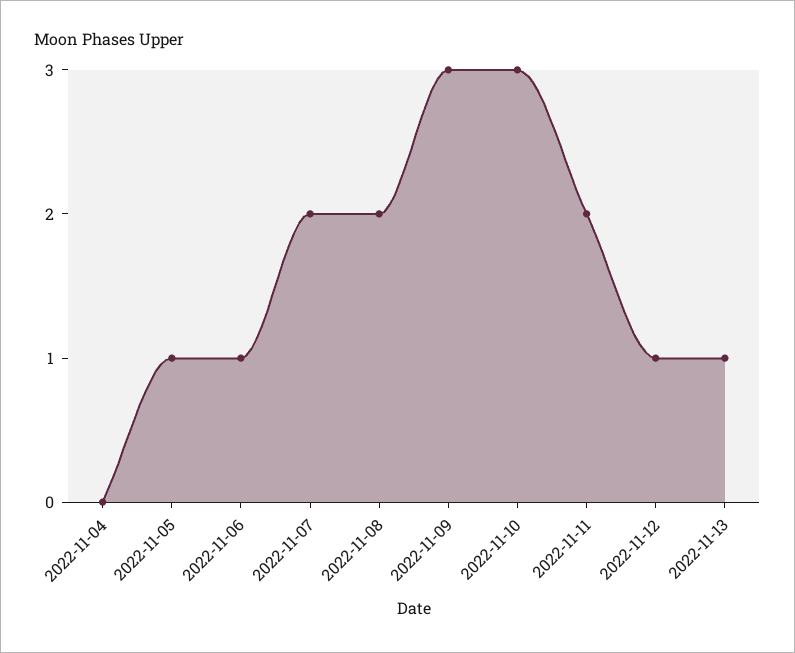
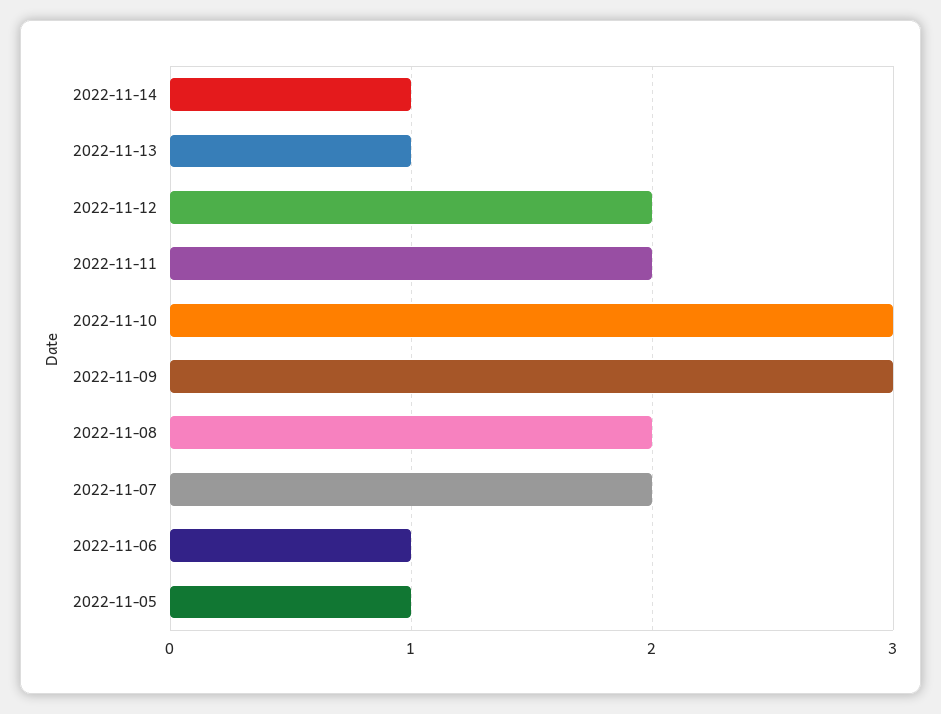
2022-11-04: 0 -> none
2022-11-12: 1 -> 2
2022-11-14: none -> 1

